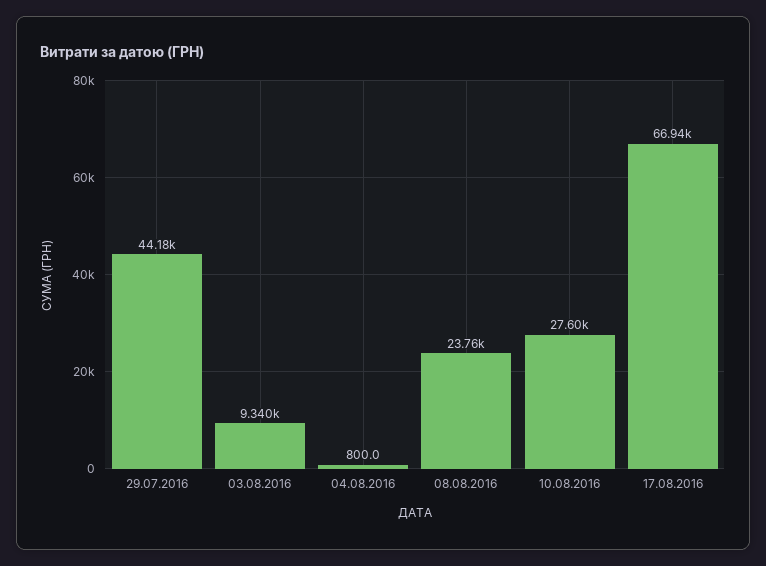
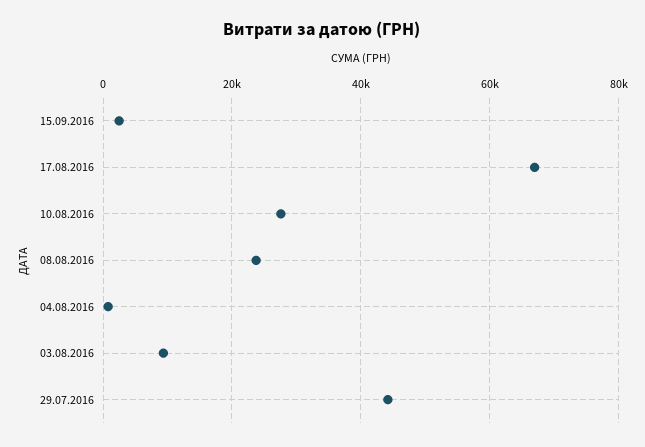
15.09.2016: none -> 2000

